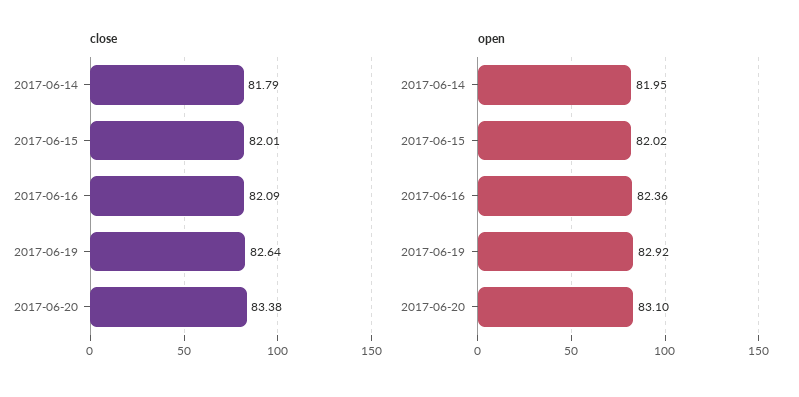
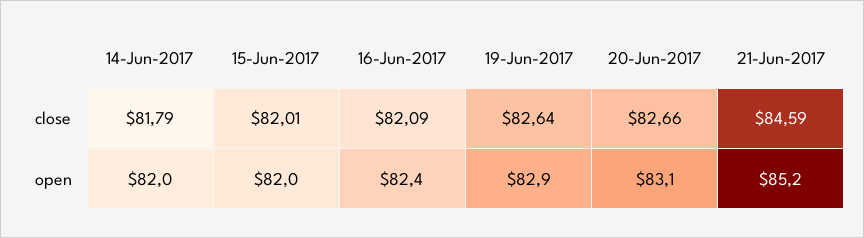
close, 2017-06-20: 83.38 -> 82.66
close, 21-Jun-2017: none -> 84.59
open, 21-Jun-2017: none -> 85.2

